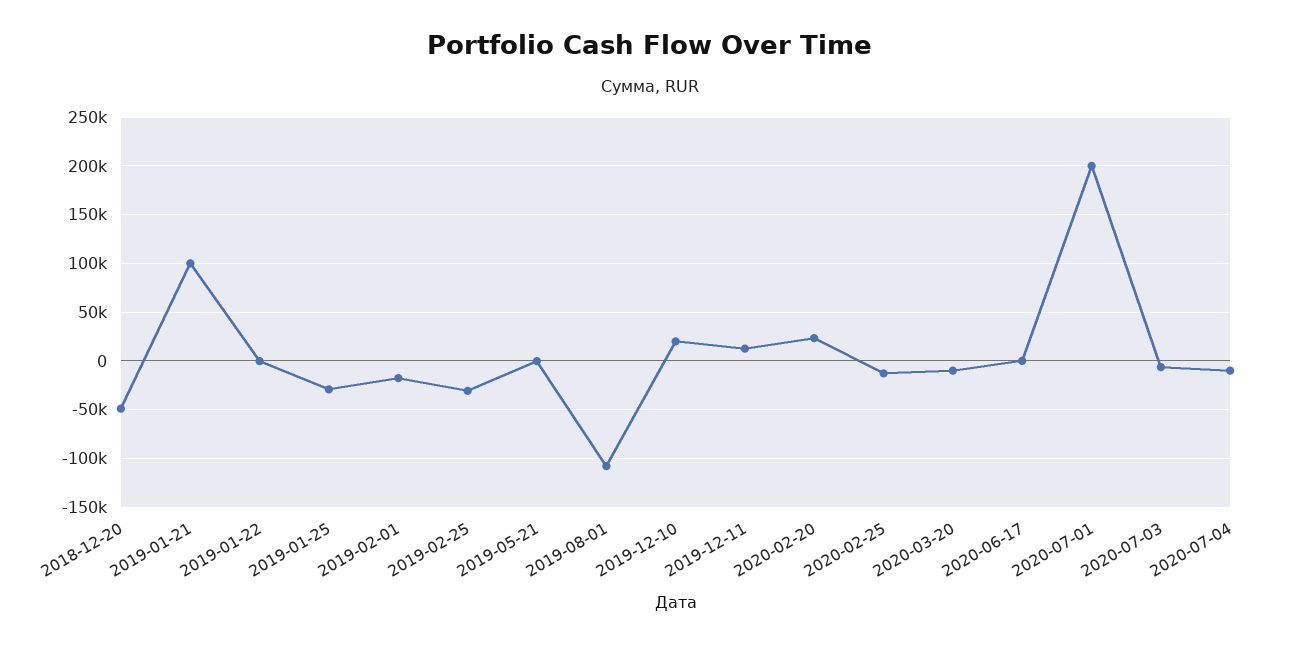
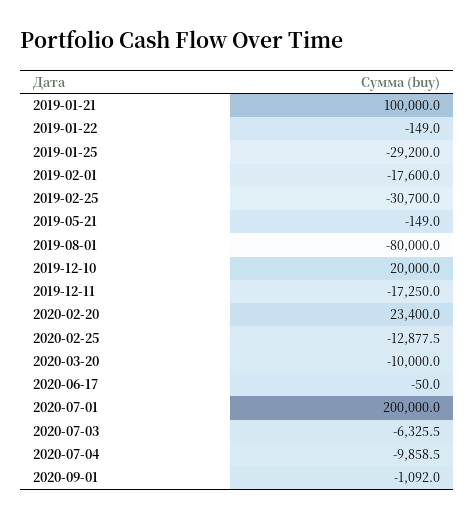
2018-12-20: -50000 -> none
2019-08-01: -110000 -> -80000
2019-12-11: 10000 -> -17250
2020-09-01: none -> -1092

